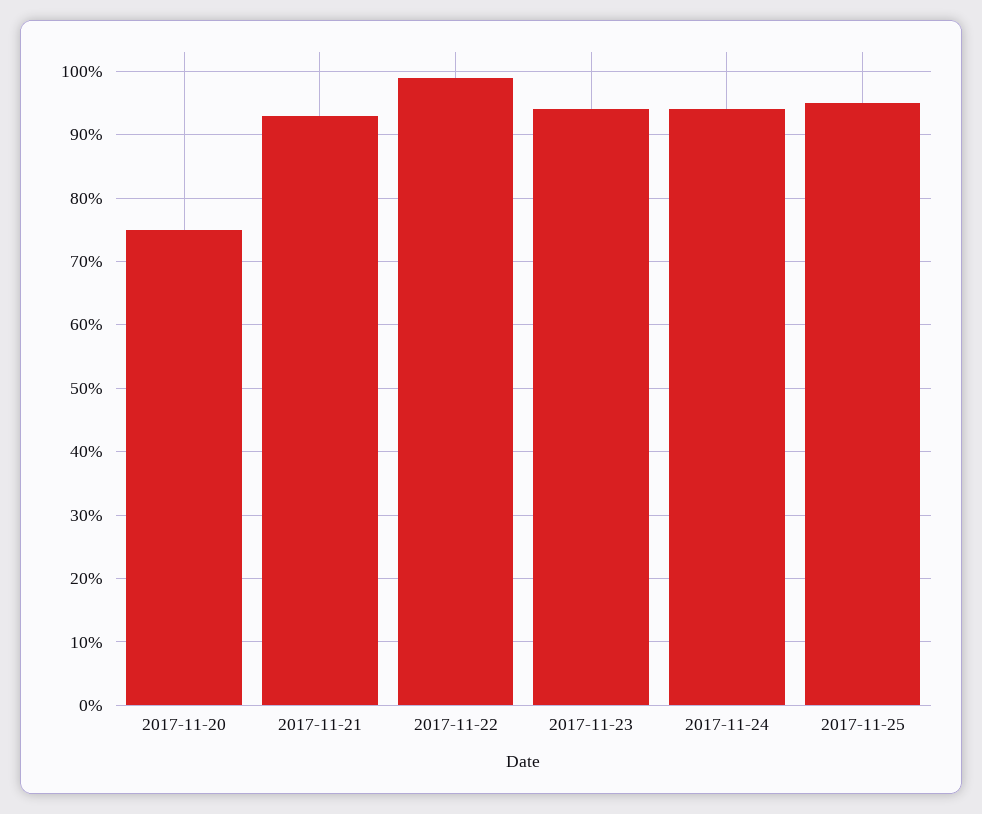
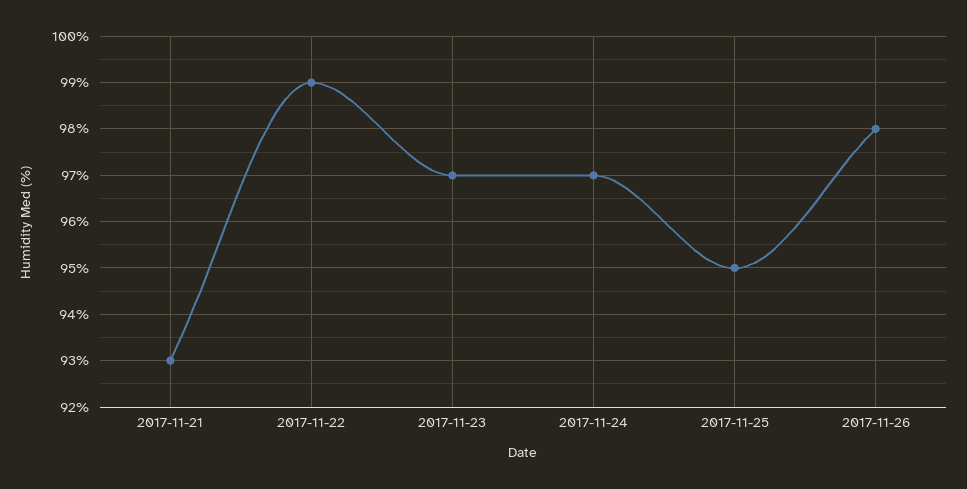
2017-11-20: 75 -> none
2017-11-23: 94 -> 97
2017-11-24: 94 -> 97
2017-11-26: none -> 98

